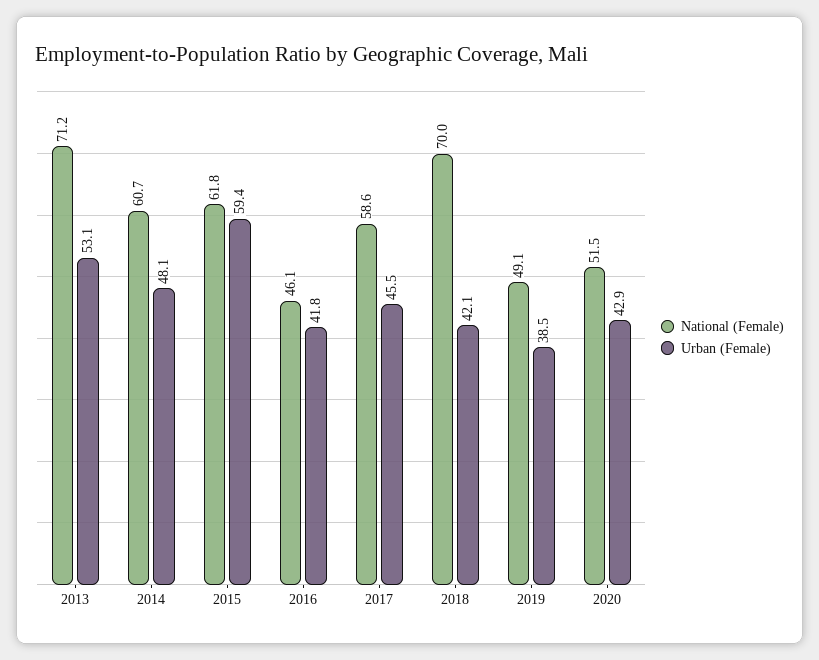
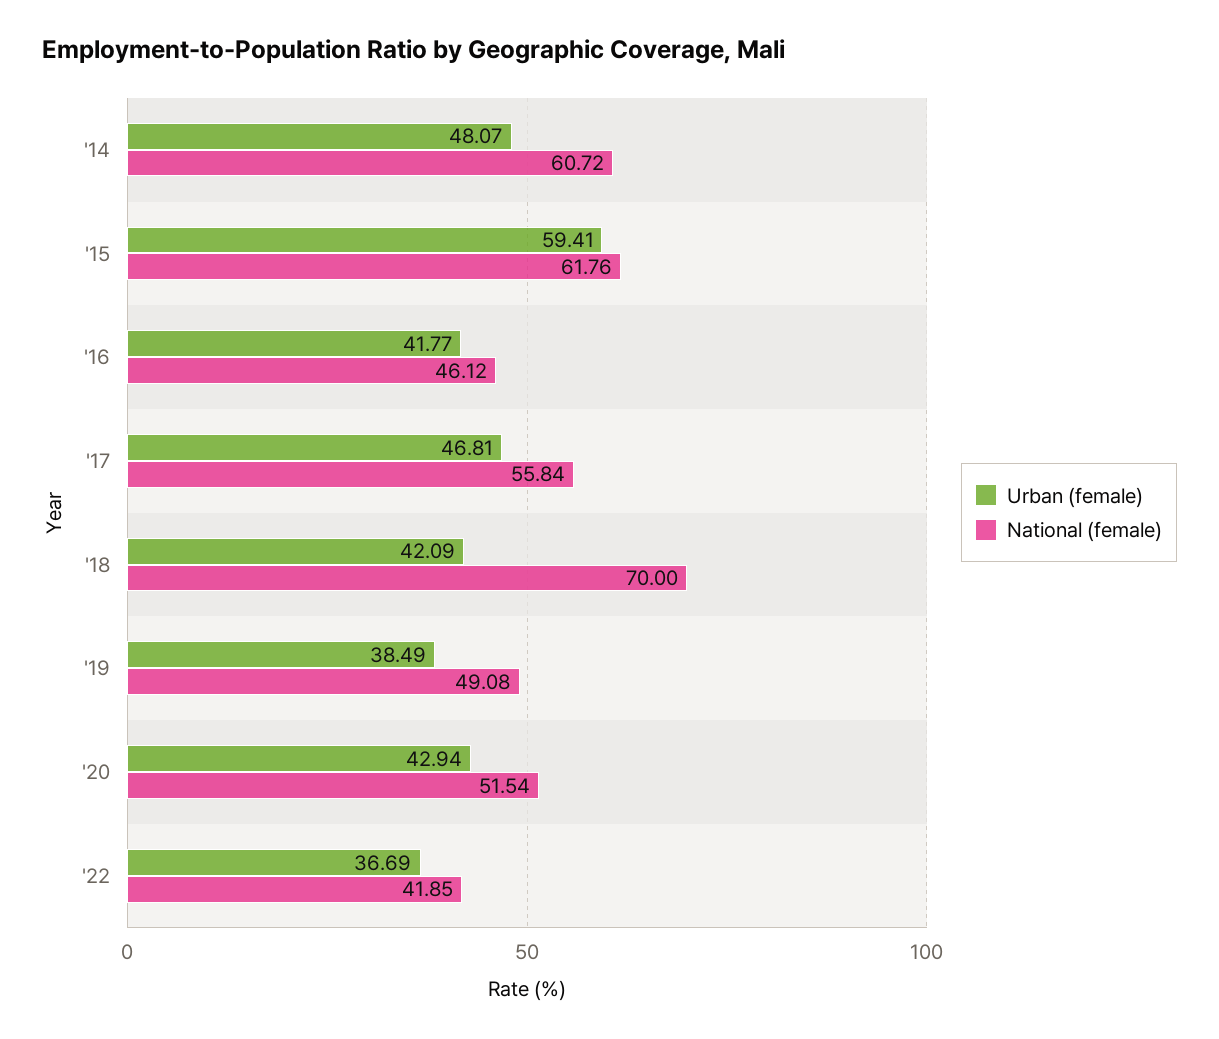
National (Female), 2013: 71.2 -> none
Urban (Female), 2013: 53.1 -> none
National (Female), 2017: 58.6 -> 55.84
Urban (Female), 2017: 45.5 -> 46.81
Urban (Female), '22: none -> 36.69
National (Female), '22: none -> 41.85

